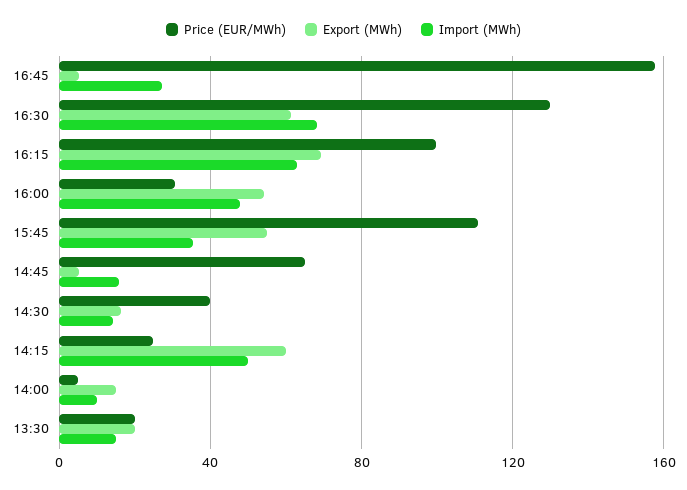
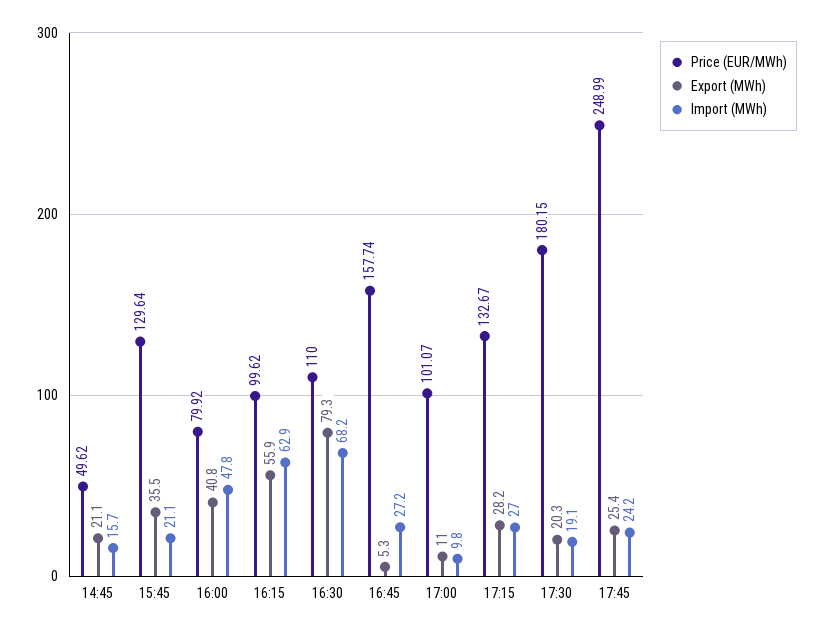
Price (EUR/MWh), 16:30: 130 -> 110
Export (MWh), 16:30: 60 -> 79.3
Export (MWh), 16:15: 70 -> 55.9
Price (EUR/MWh), 16:00: 30 -> 79.92
Export (MWh), 16:00: 55 -> 40.8
Price (EUR/MWh), 15:45: 110 -> 129.64
Export (MWh), 15:45: 55 -> 35.5
Import (MWh), 15:45: 35 -> 21.1
Price (EUR/MWh), 14:45: 65 -> 49.62
Export (MWh), 14:45: 5 -> 21.1
Price (EUR/MWh), 14:30: 40 -> none
Export (MWh), 14:30: 15 -> none
Import (MWh), 14:30: 15 -> none
Price (EUR/MWh), 14:15: 25 -> none
Export (MWh), 14:15: 60 -> none
Import (MWh), 14:15: 50 -> none
Price (EUR/MWh), 14:00: 5 -> none
Export (MWh), 14:00: 15 -> none
Import (MWh), 14:00: 10 -> none
Price (EUR/MWh), 13:30: 20 -> none
Export (MWh), 13:30: 20 -> none
Import (MWh), 13:30: 15 -> none
Price (EUR/MWh), 17:00: none -> 101.07
Export (MWh), 17:00: none -> 11
Import (MWh), 17:00: none -> 9.8
Price (EUR/MWh), 17:15: none -> 132.67
Export (MWh), 17:15: none -> 28.2
Import (MWh), 17:15: none -> 27
Price (EUR/MWh), 17:30: none -> 180.15
Export (MWh), 17:30: none -> 20.3
Import (MWh), 17:30: none -> 19.1
Price (EUR/MWh), 17:45: none -> 248.99
Export (MWh), 17:45: none -> 25.4
Import (MWh), 17:45: none -> 24.2

